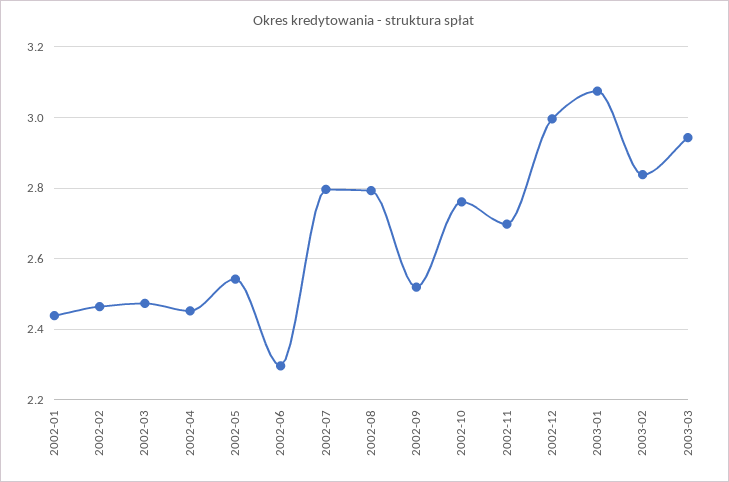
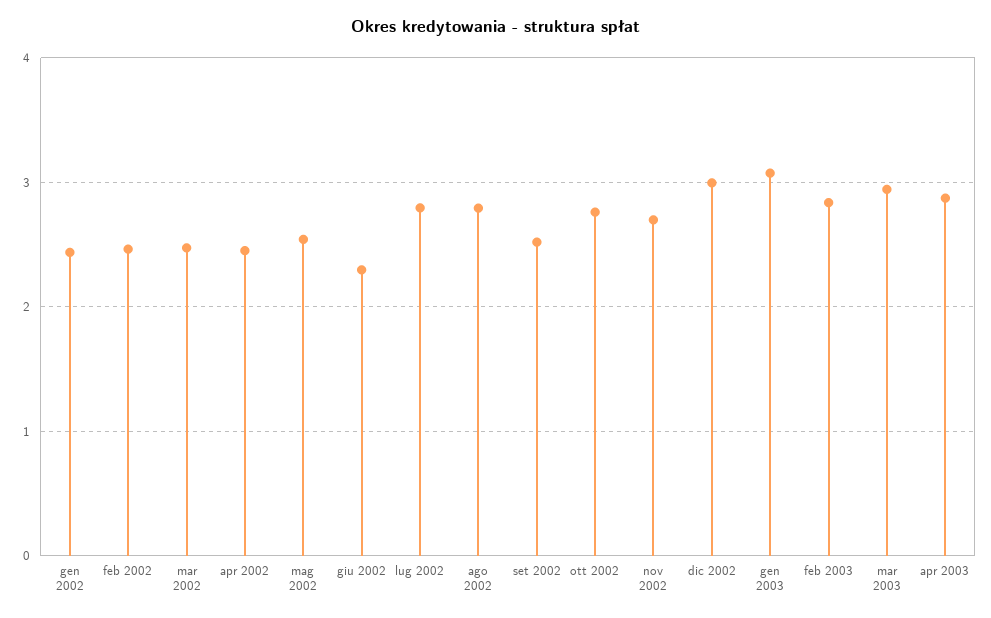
apr 2003: none -> 2.9

